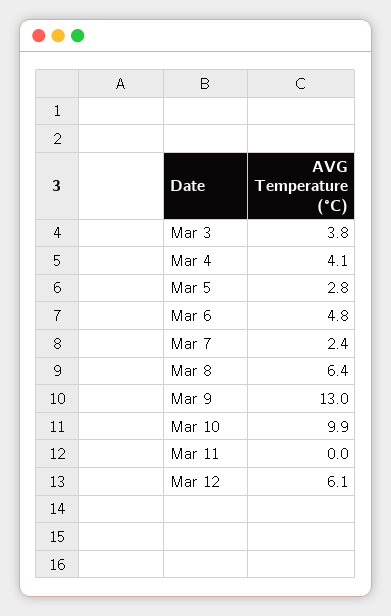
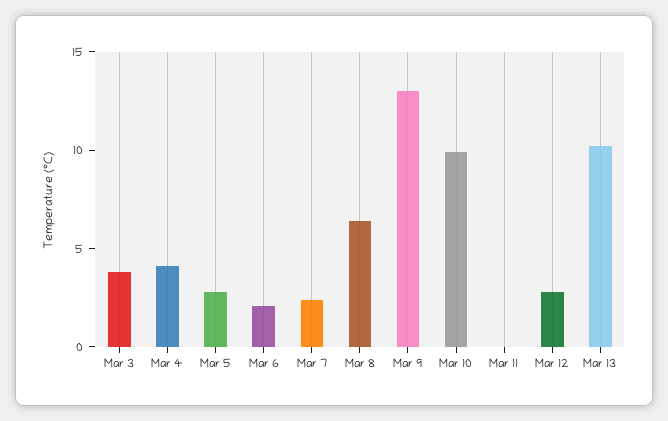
Mar 6: 4.8 -> 2
Mar 12: 6.1 -> 3
Mar 13: none -> 10

